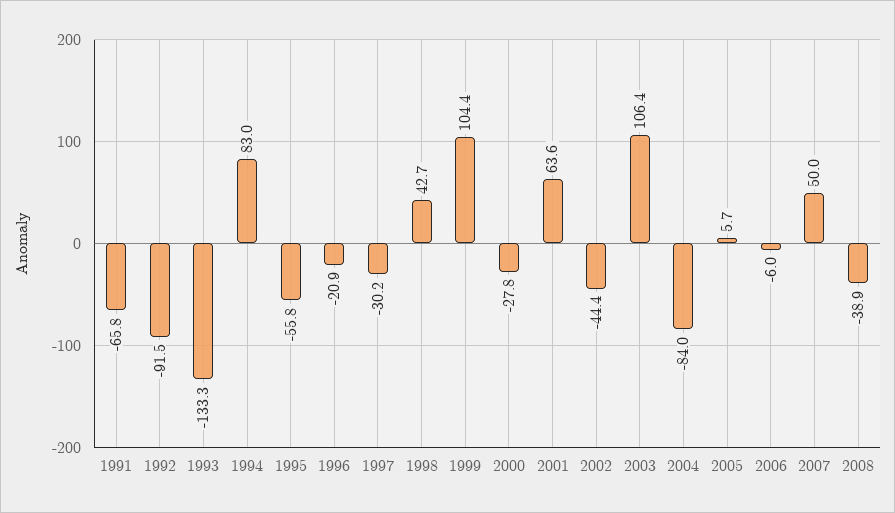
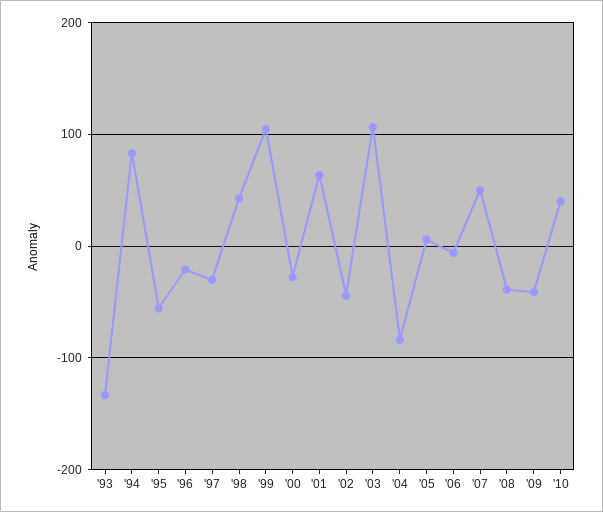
1991: -65.8 -> none
1992: -91.5 -> none
'09: none -> -40
'10: none -> 40

